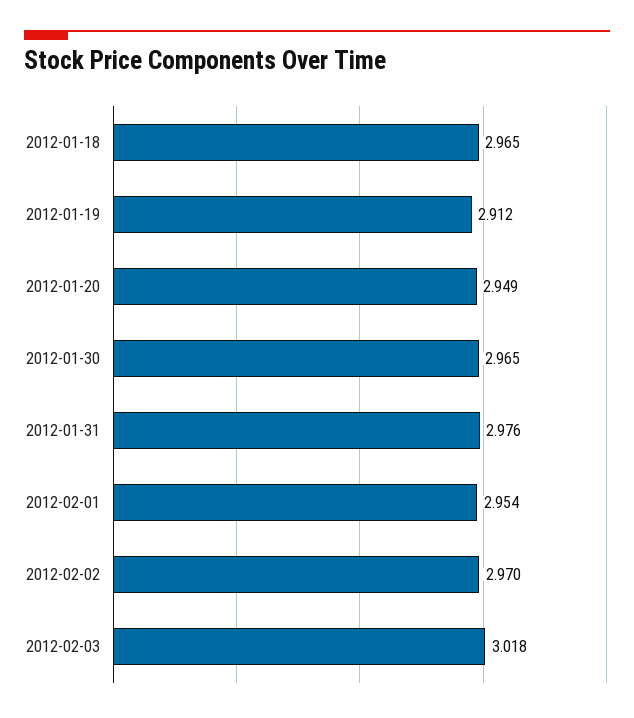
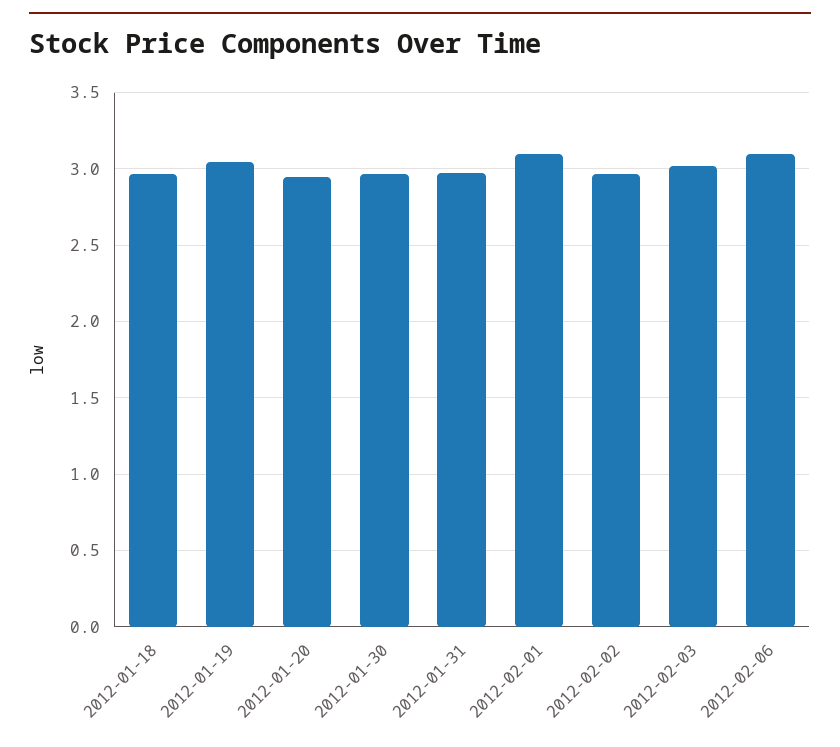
2012-01-19: 2.912 -> 3.05
2012-02-01: 2.954 -> 3.1
2012-02-06: none -> 3.1

